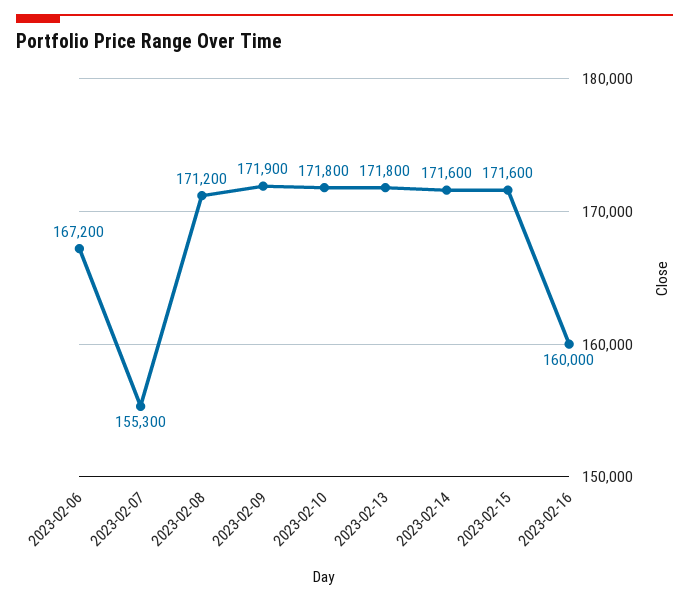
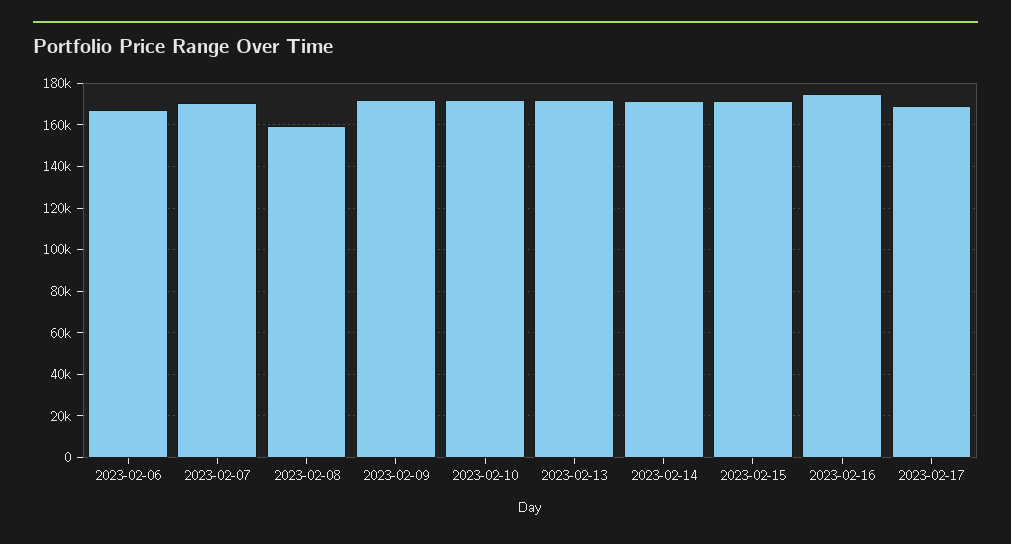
2023-02-07: 155300 -> 170000
2023-02-08: 171200 -> 160000
2023-02-16: 160000 -> 175000
2023-02-17: none -> 170000

